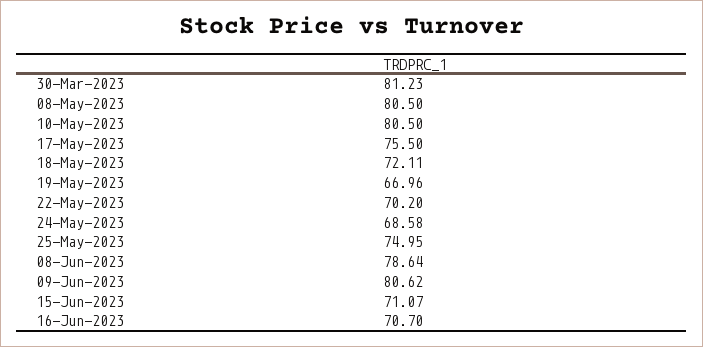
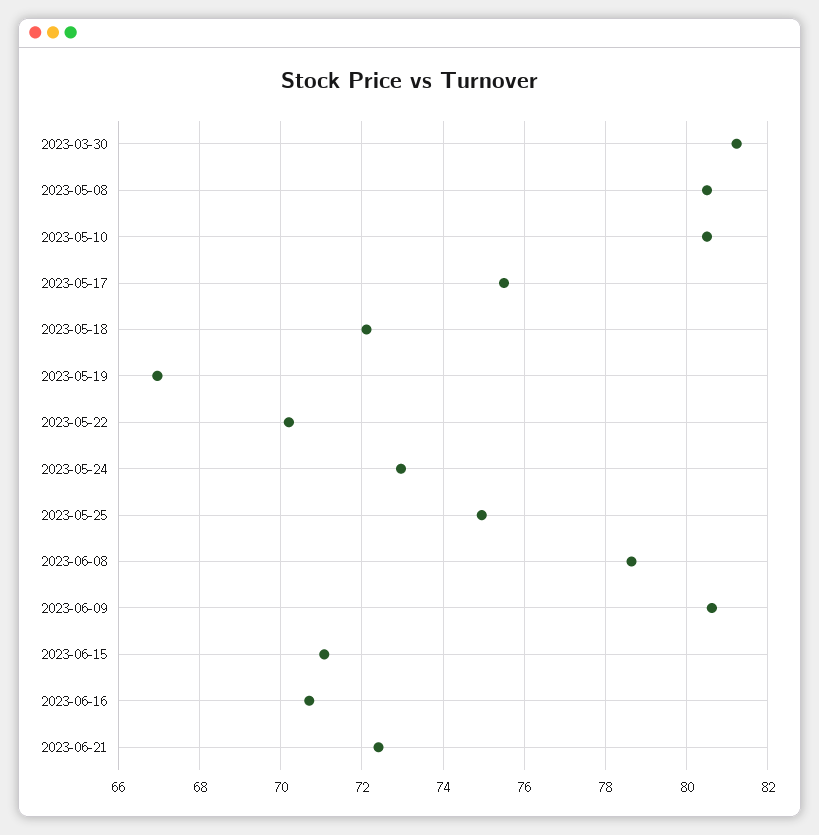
24-May-2023: 68.58 -> 73
2023-06-21: none -> 72.4

